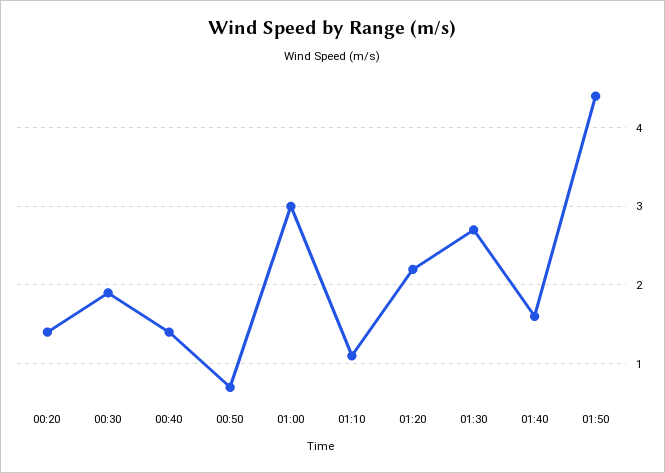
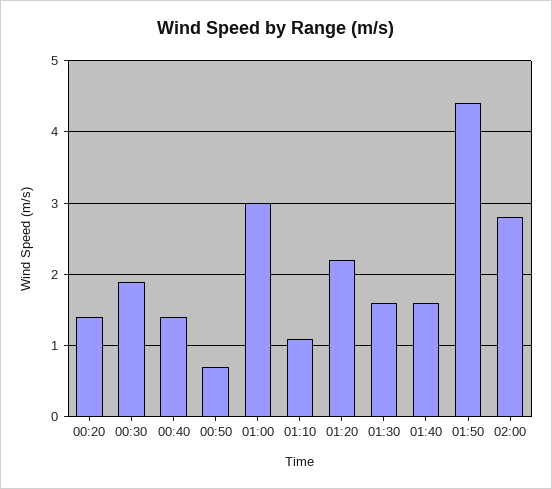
01:30: 2.7 -> 1.6
02:00: none -> 2.8

